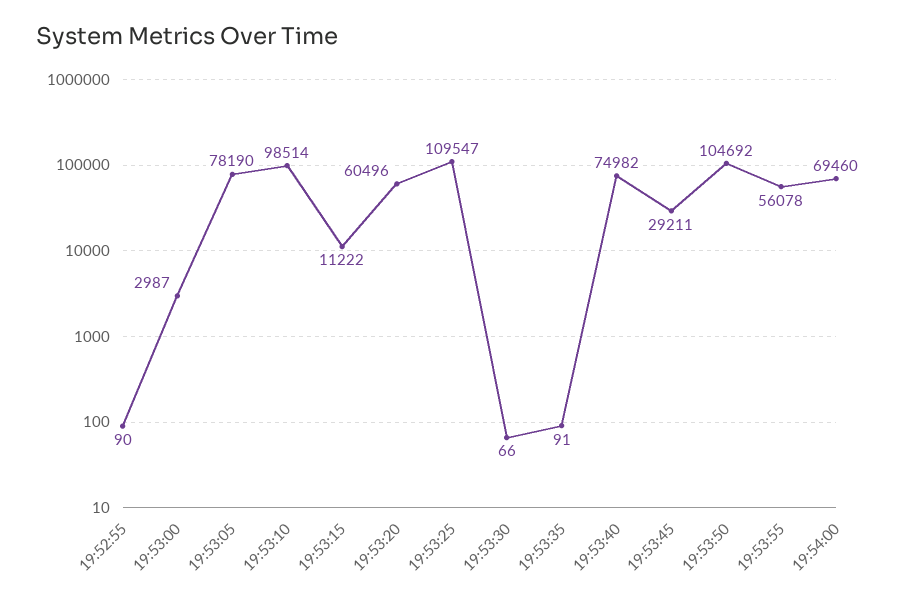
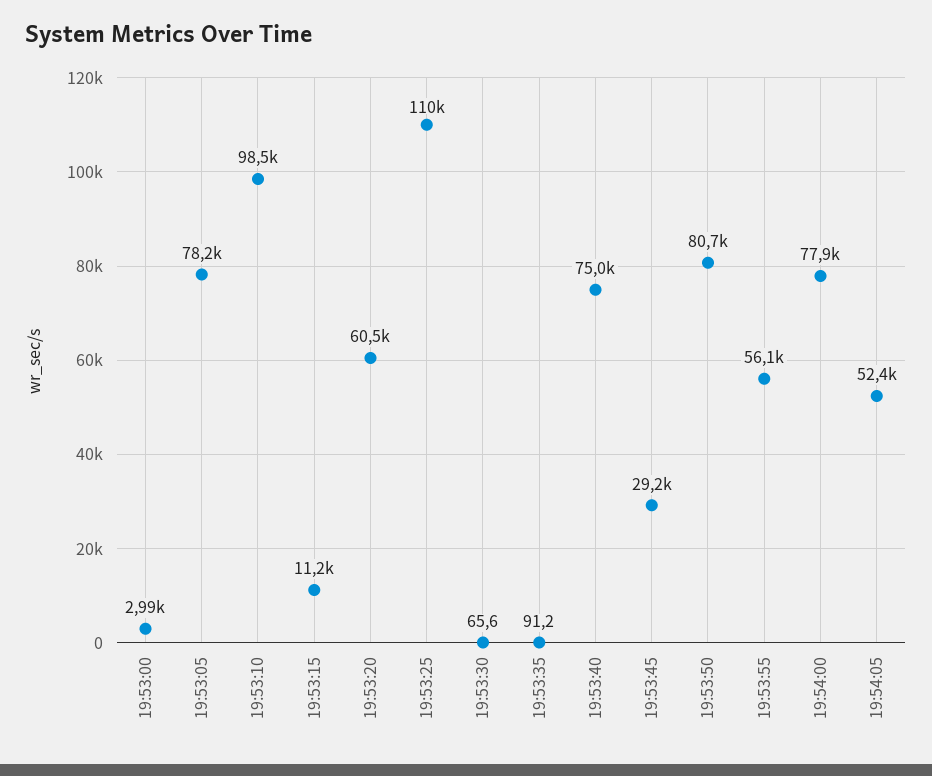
19:52:55: 90 -> none
19:53:50: 104692 -> 80700
19:54:00: 69460 -> 77900
19:54:05: none -> 52400

